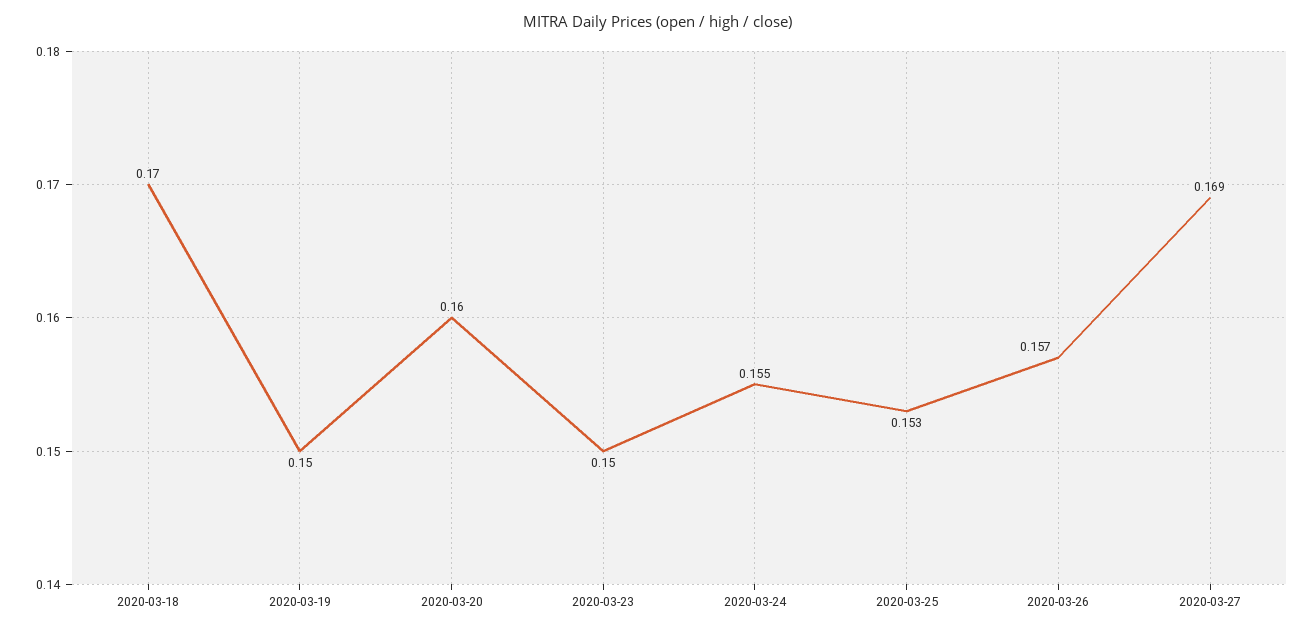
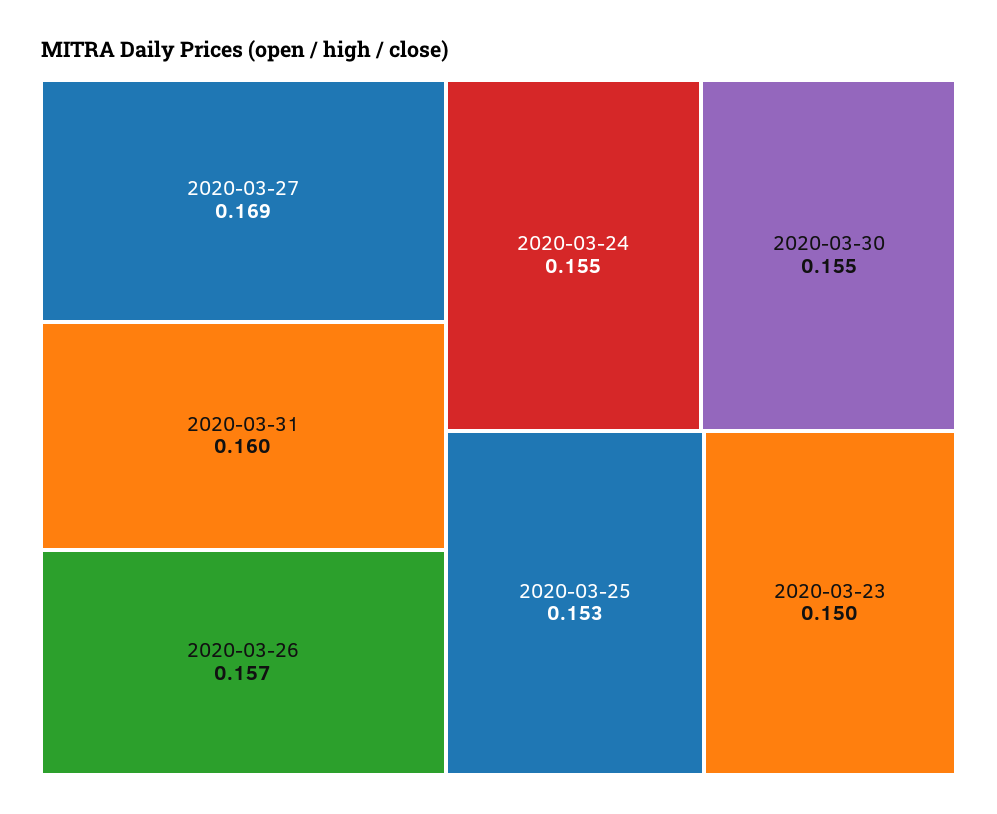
2020-03-18: 0.17 -> none
2020-03-19: 0.15 -> none
2020-03-20: 0.16 -> none
2020-03-31: none -> 0.16
2020-03-30: none -> 0.155

